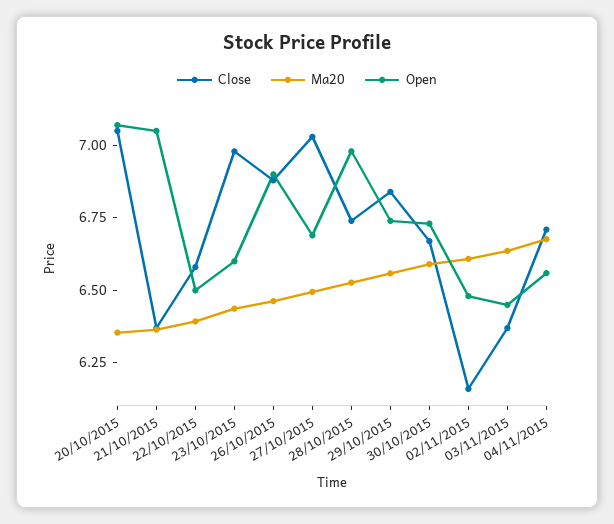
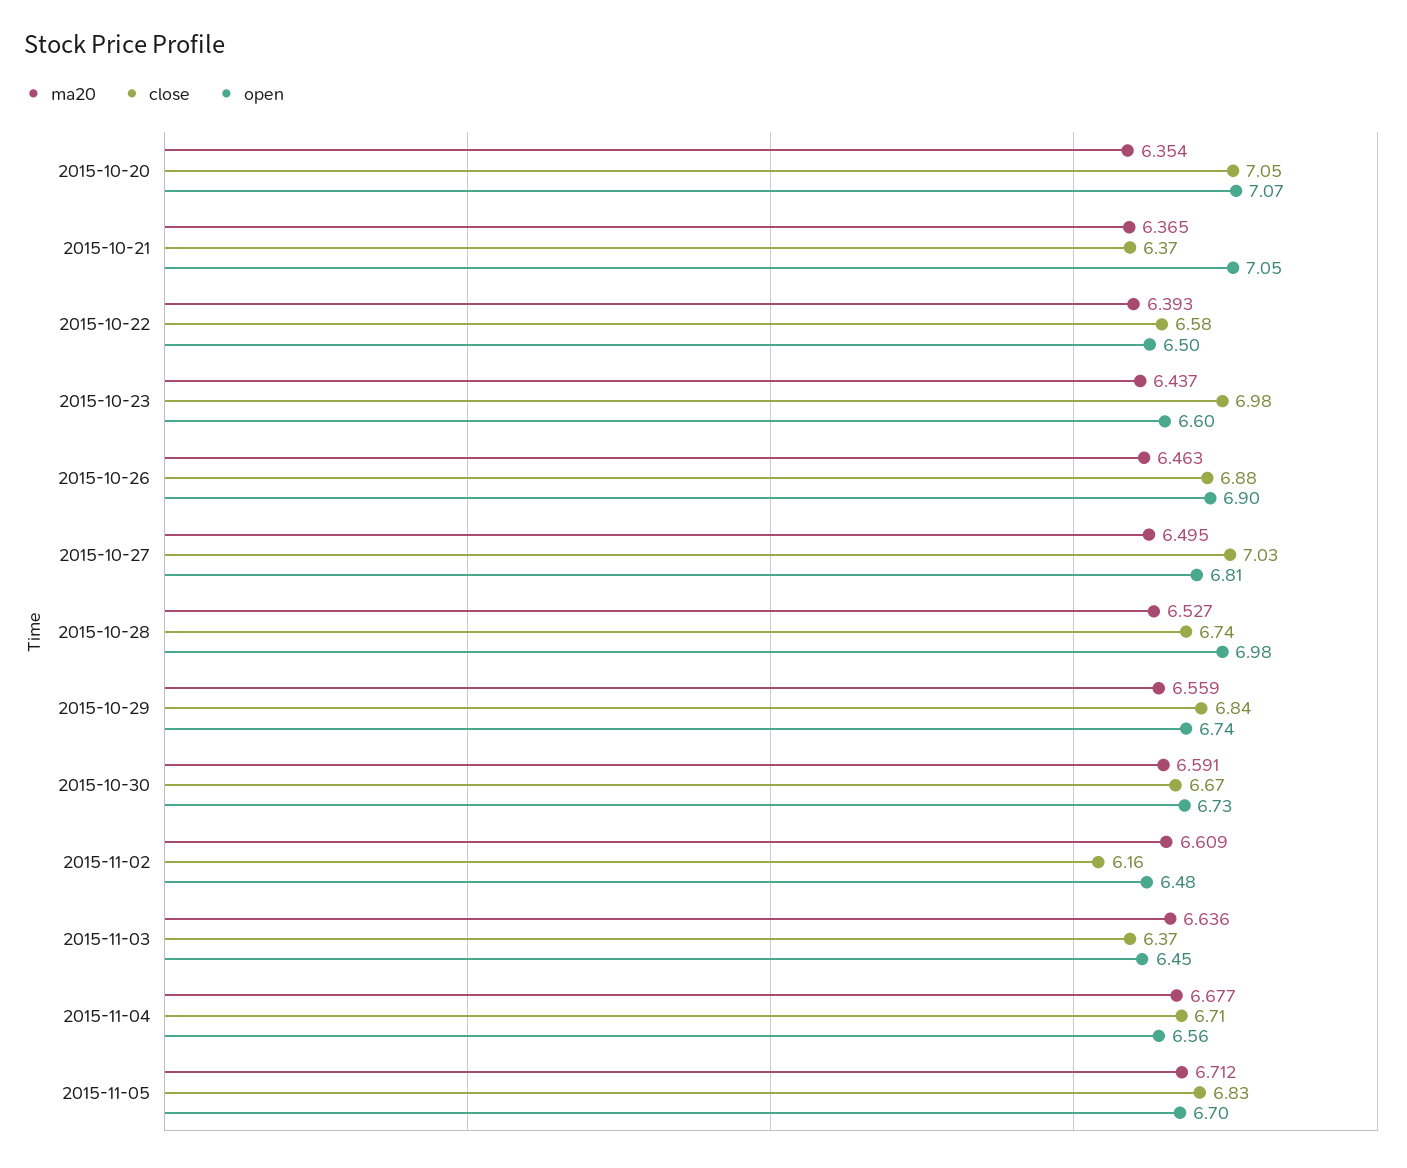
Open, 27/10/2015: 6.7 -> 6.81
Ma20, 2015-11-05: none -> 6.712
Close, 2015-11-05: none -> 6.83
Open, 2015-11-05: none -> 6.7

